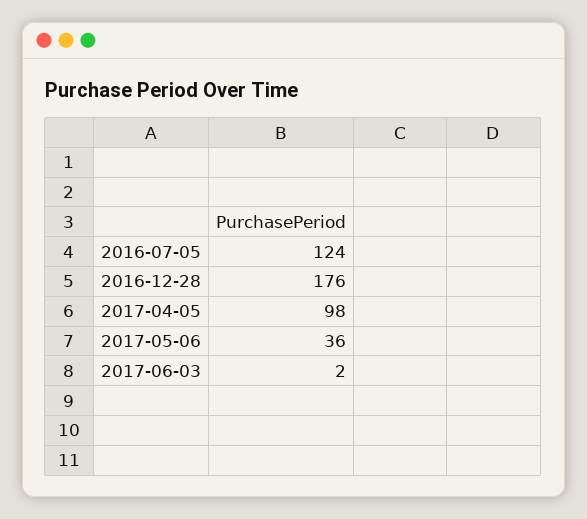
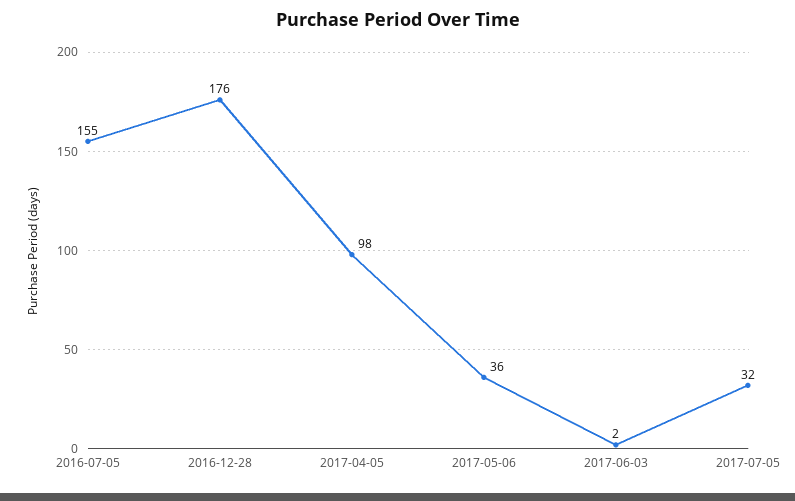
2016-07-05: 124 -> 155
2017-07-05: none -> 32

